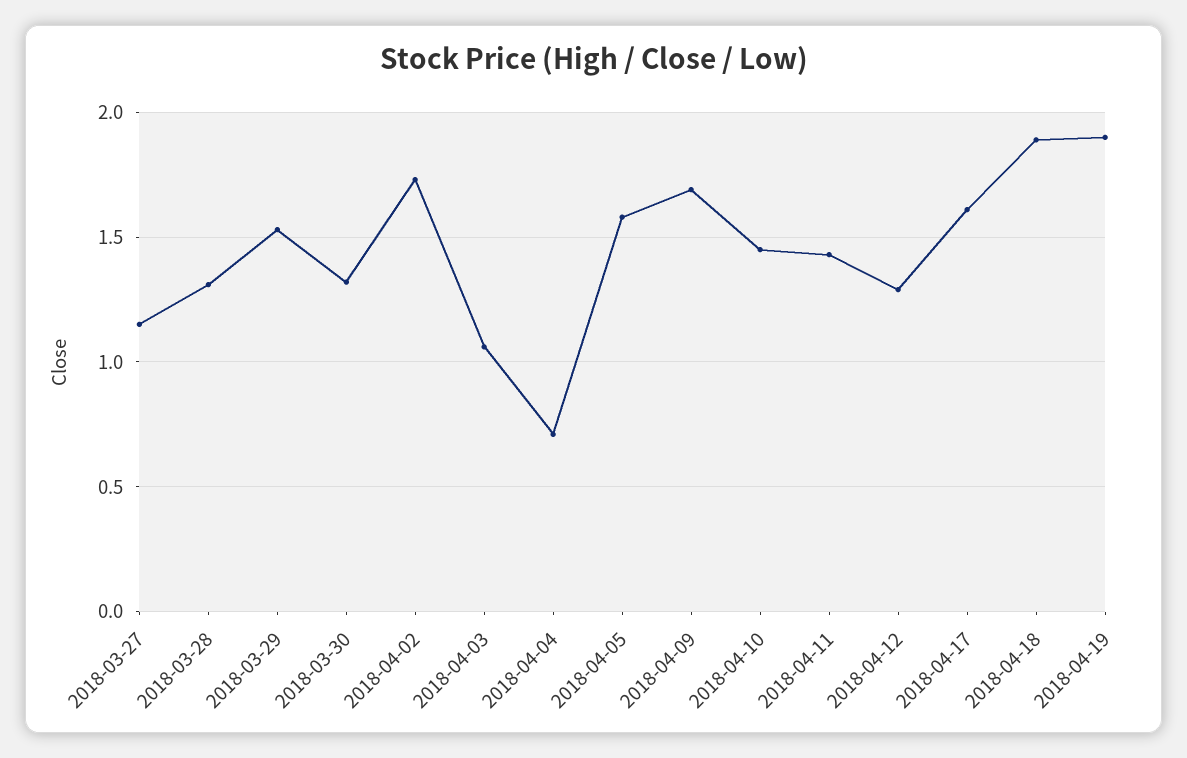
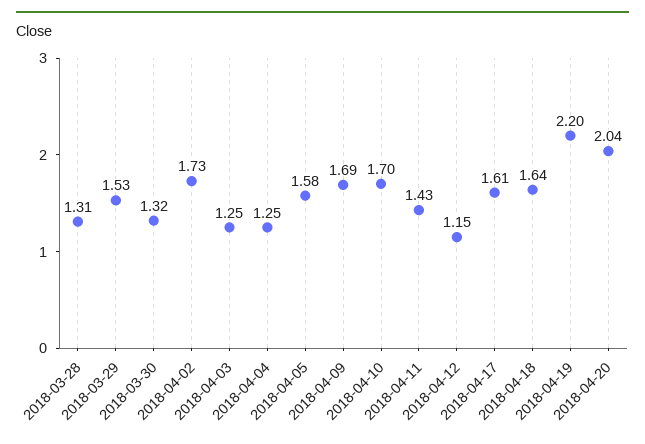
2018-03-27: 1.15 -> none
2018-04-03: 1.05 -> 1.25
2018-04-04: 0.7 -> 1.25
2018-04-10: 1.45 -> 1.7
2018-04-12: 1.3 -> 1.15
2018-04-18: 1.9 -> 1.64
2018-04-19: 1.9 -> 2.2
2018-04-20: none -> 2.04

